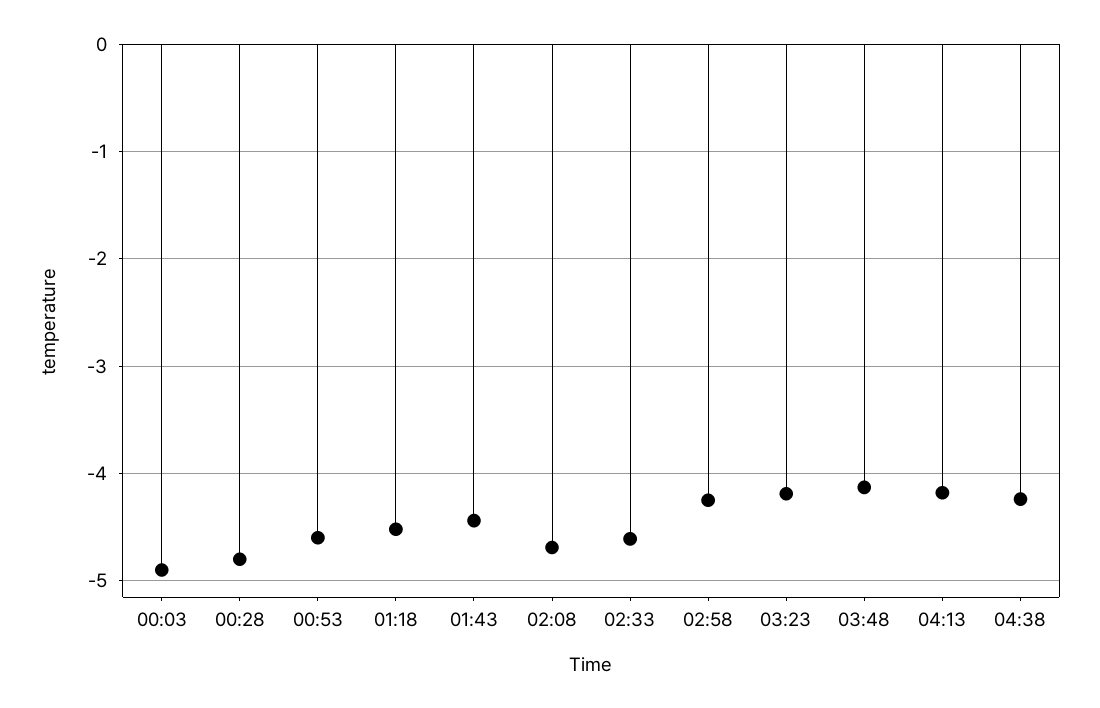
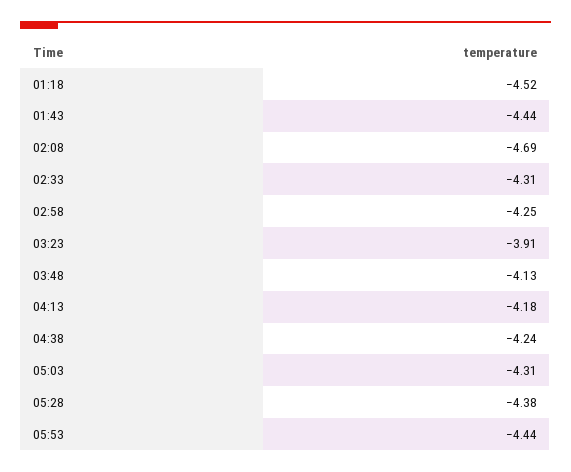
00:03: -4.9 -> none
00:28: -4.8 -> none
00:53: -4.6 -> none
02:33: -4.6 -> -4.31
03:23: -4.2 -> -3.91
05:03: none -> -4.31
05:28: none -> -4.38
05:53: none -> -4.44

